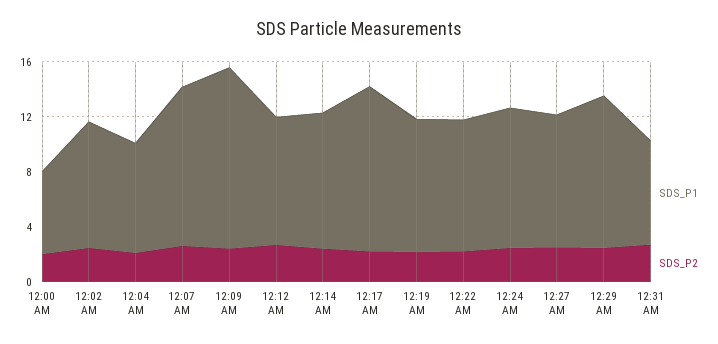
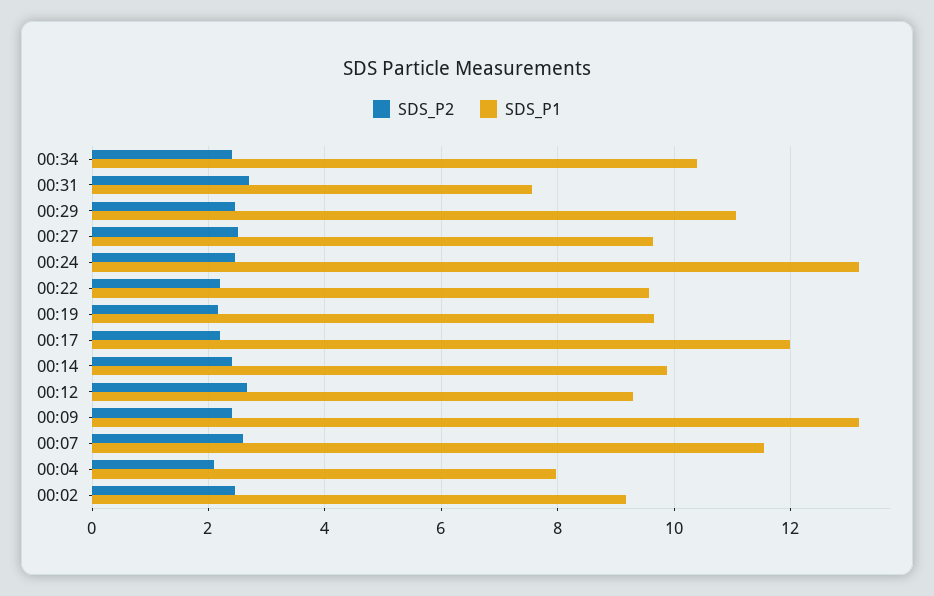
SDS_P1, 12:00 AM: 6 -> none
SDS_P2, 12:00 AM: 2 -> none
SDS_P1, 12:24 AM: 10 -> 13.2
SDS_P2, 00:34: none -> 2.4
SDS_P1, 00:34: none -> 10.4

